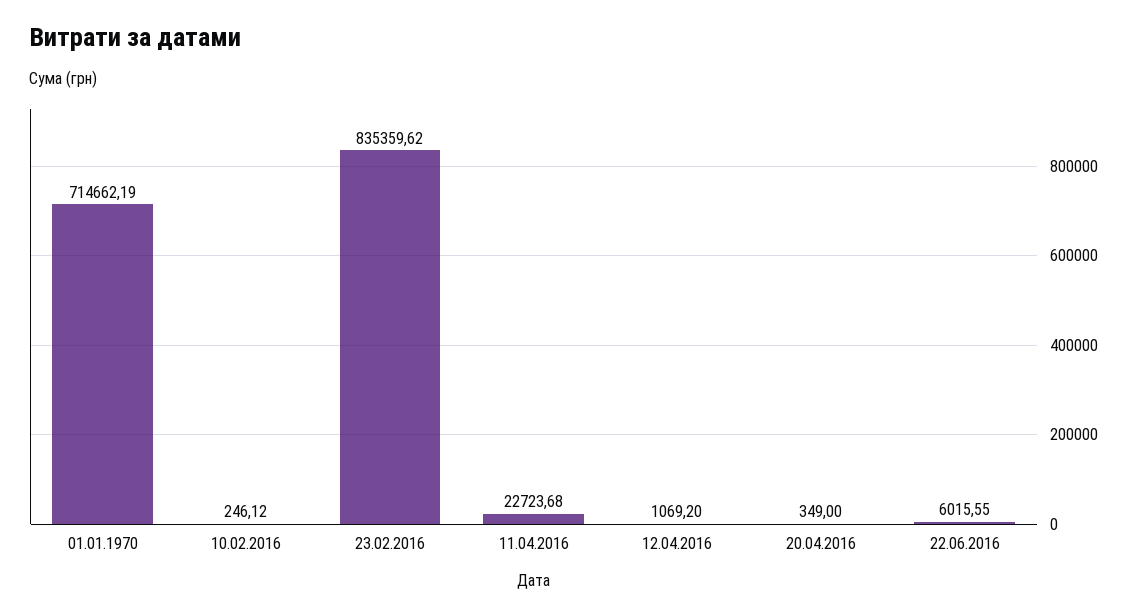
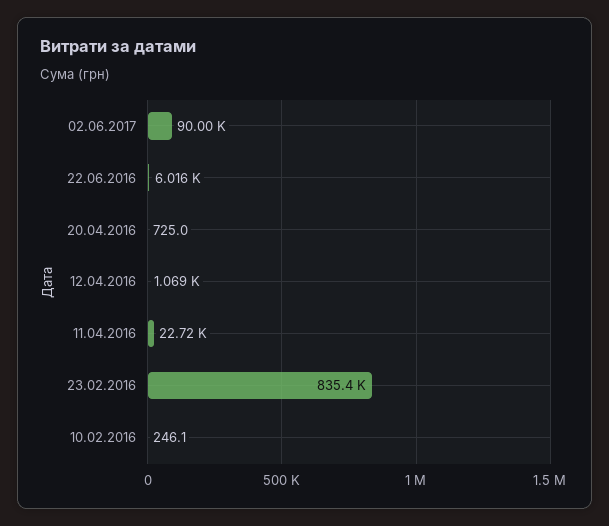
01.01.1970: 714662.19 -> none
20.04.2016: 349 -> 725
02.06.2017: none -> 90000

